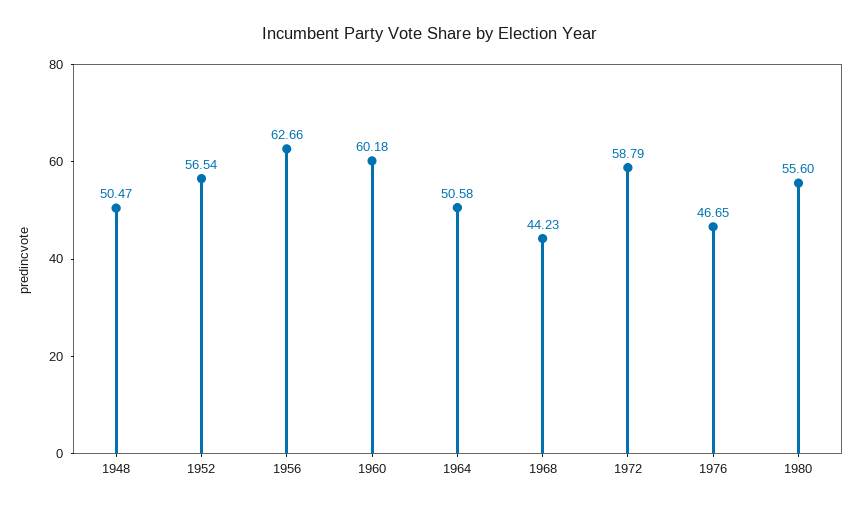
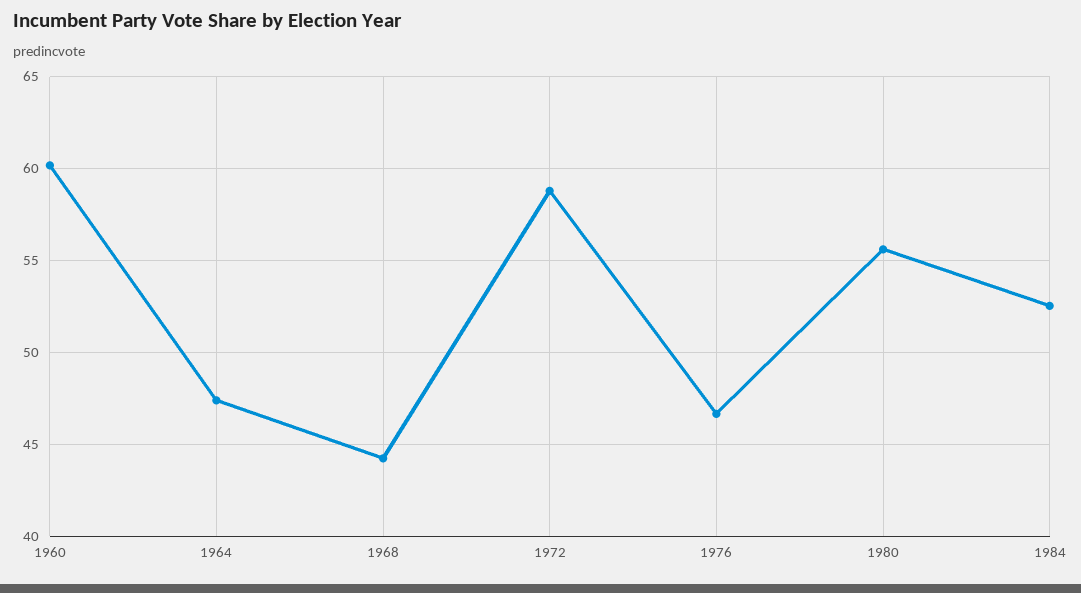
1948: 50.47 -> none
1952: 56.54 -> none
1956: 62.66 -> none
1964: 50.58 -> 47.5
1984: none -> 52.5

